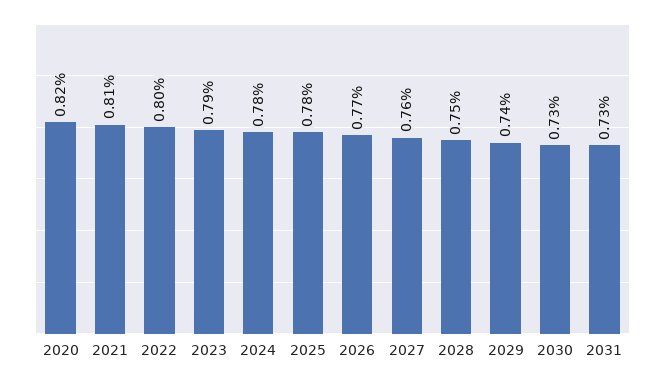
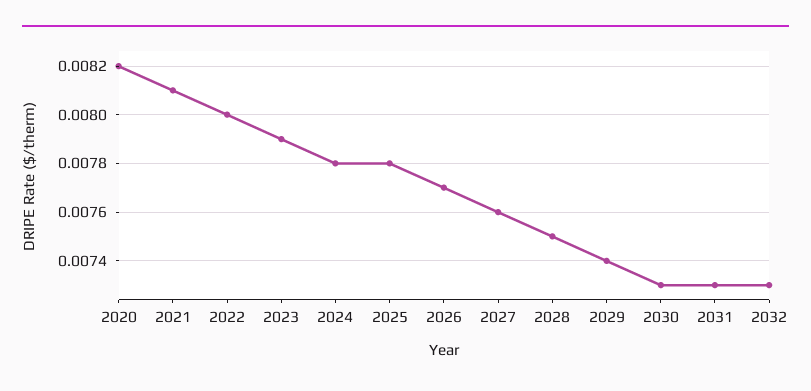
2032: none -> 0.0073

